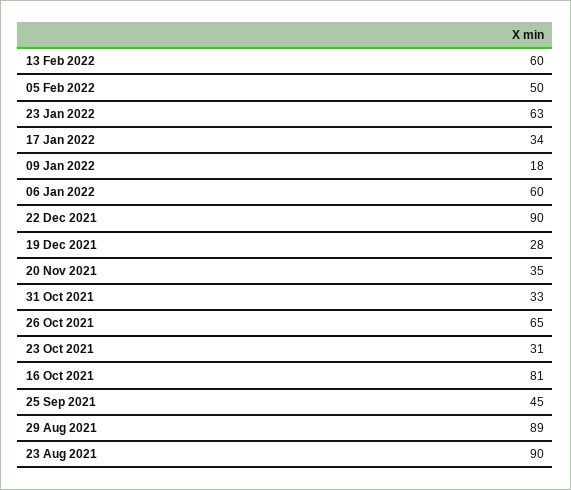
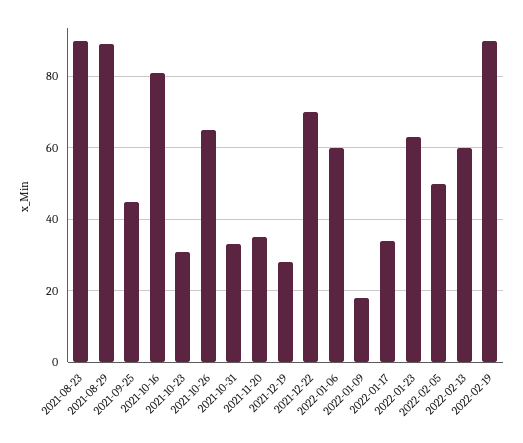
22 Dec 2021: 90 -> 70
2022-02-19: none -> 90

